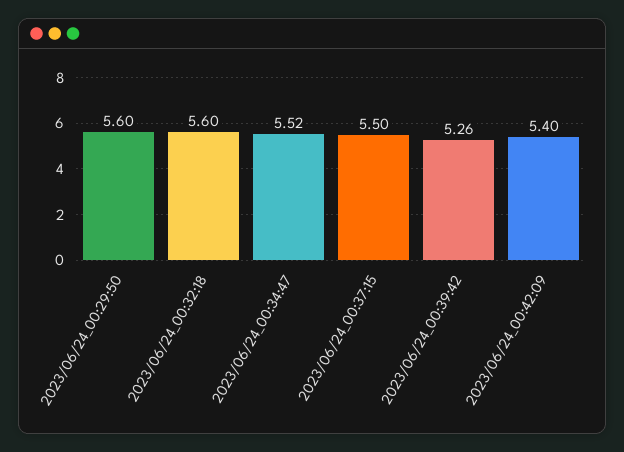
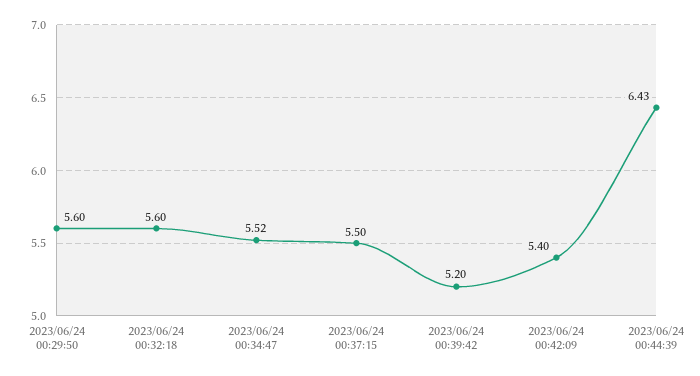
2023/06/24_00:39:42: 5.26 -> 5.2
2023/06/24 00:44:39: none -> 6.43

